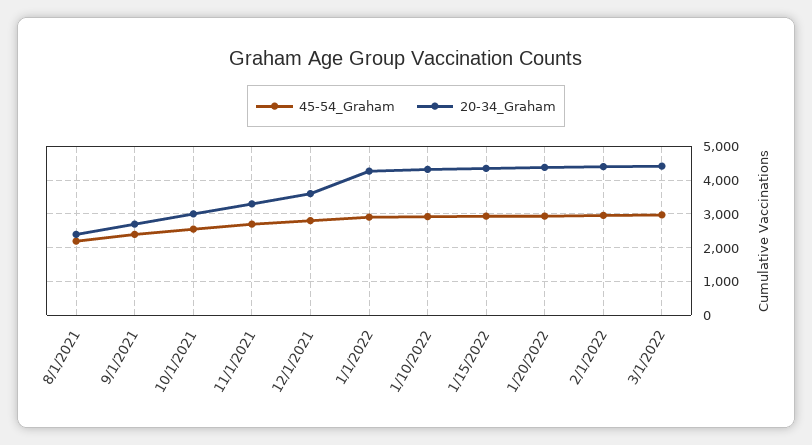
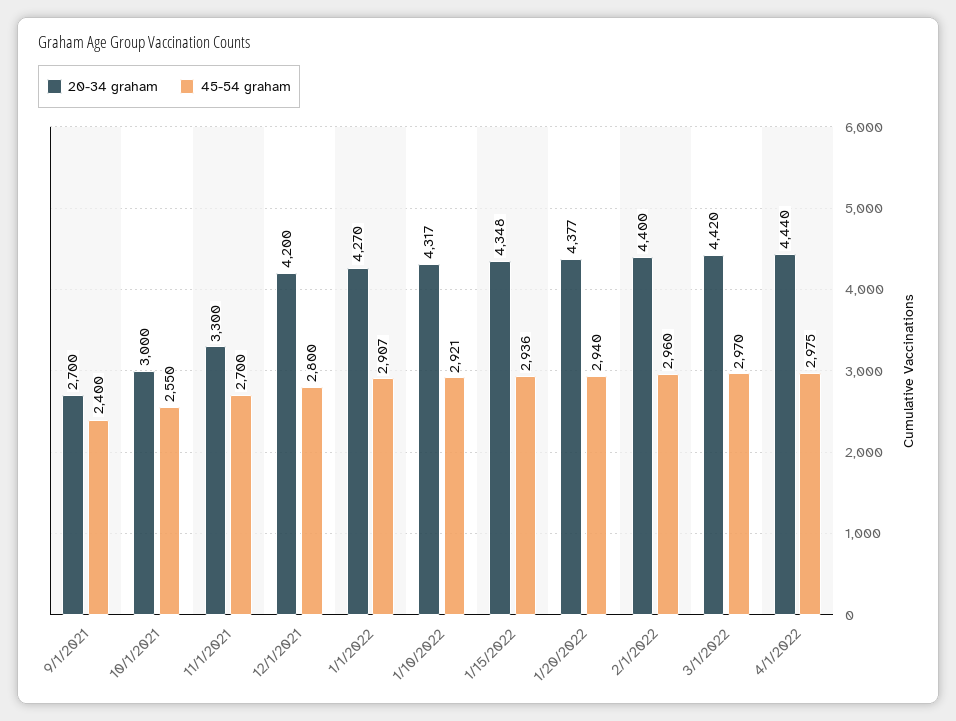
45-54_Graham, 8/1/2021: 2200 -> none
20-34_Graham, 8/1/2021: 2400 -> none
20-34_Graham, 12/1/2021: 3600 -> 4200
20-34_Graham, 4/1/2022: none -> 4440
45-54_Graham, 4/1/2022: none -> 2975

